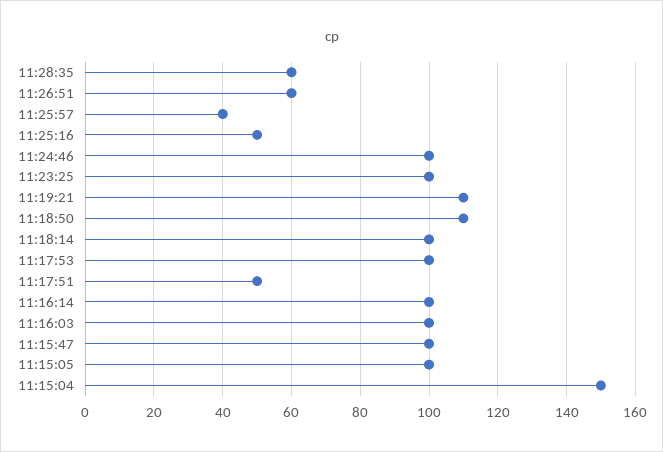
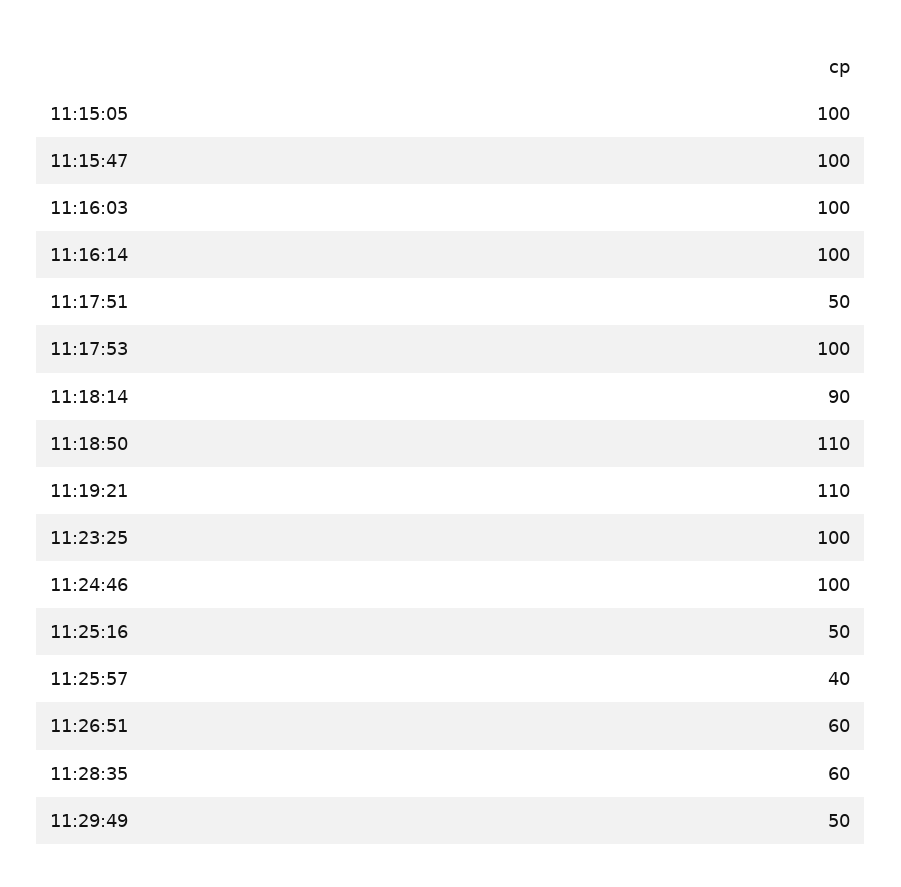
11:18:14: 100 -> 90
11:15:04: 150 -> none
11:29:49: none -> 50

